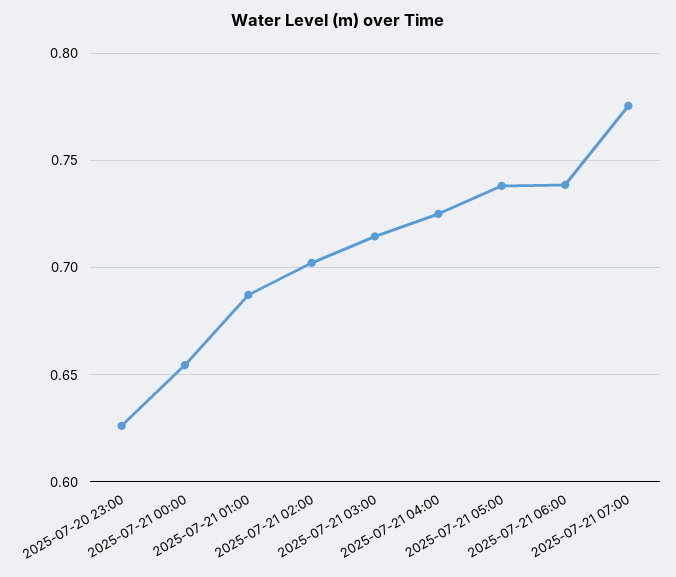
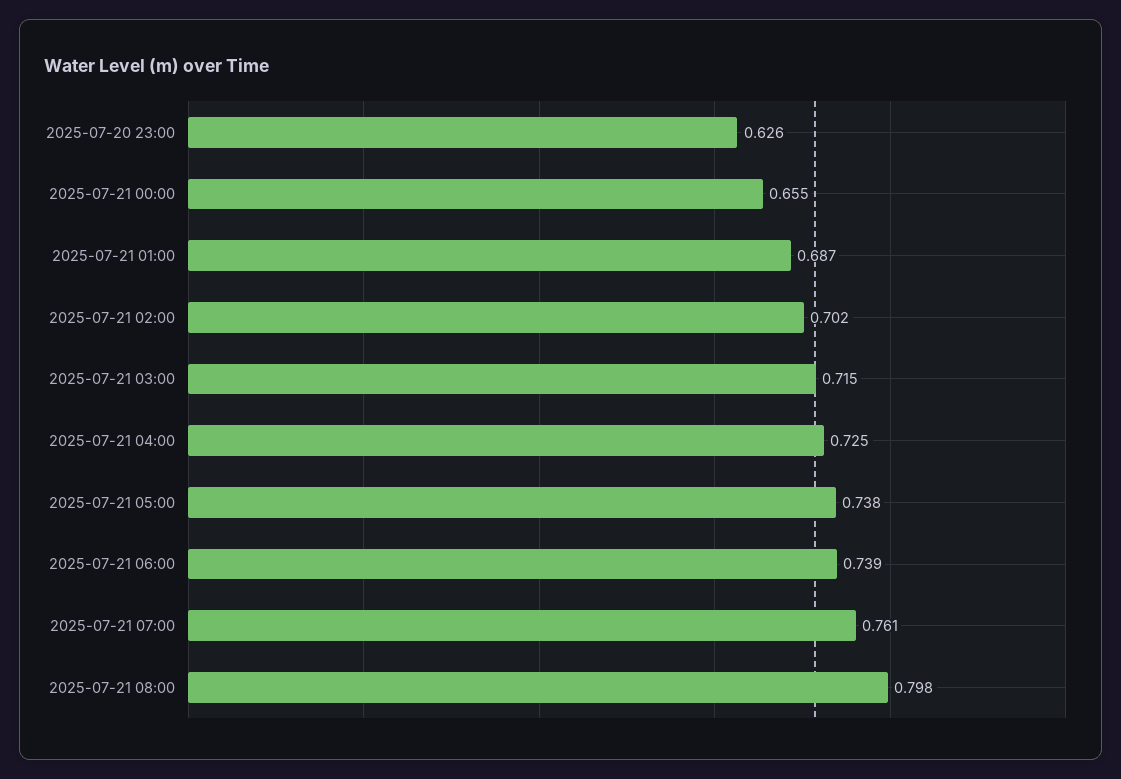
2025-07-21 07:00: 0.775 -> 0.761
2025-07-21 08:00: none -> 0.798

